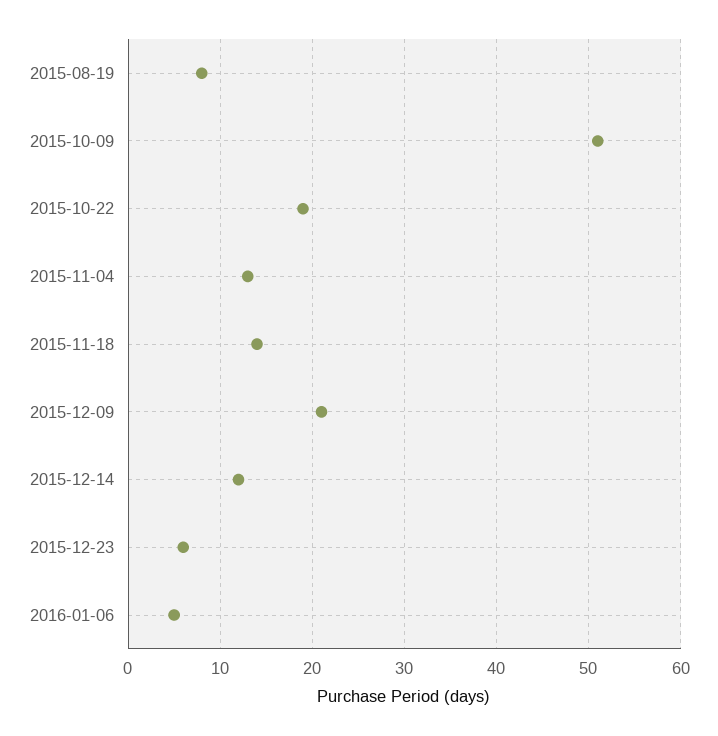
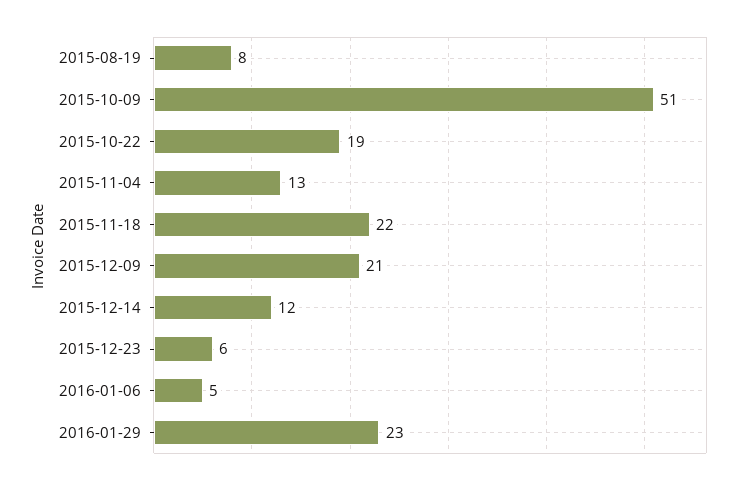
2015-11-18: 14 -> 22
2016-01-29: none -> 23

